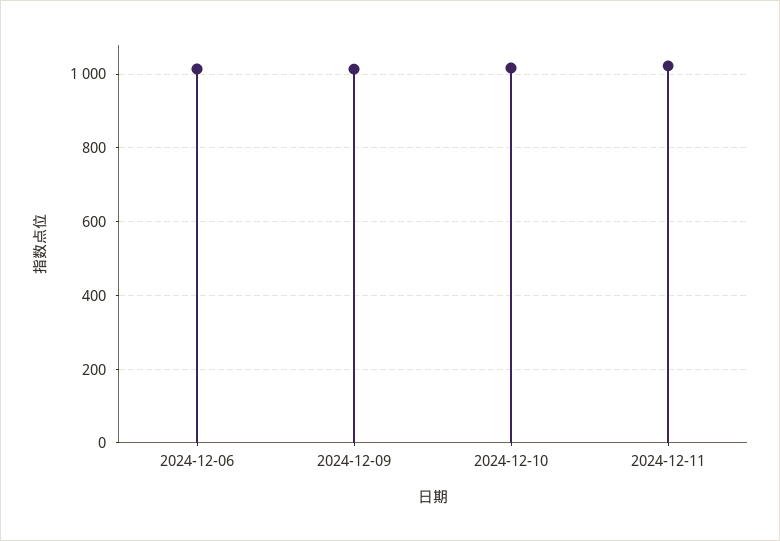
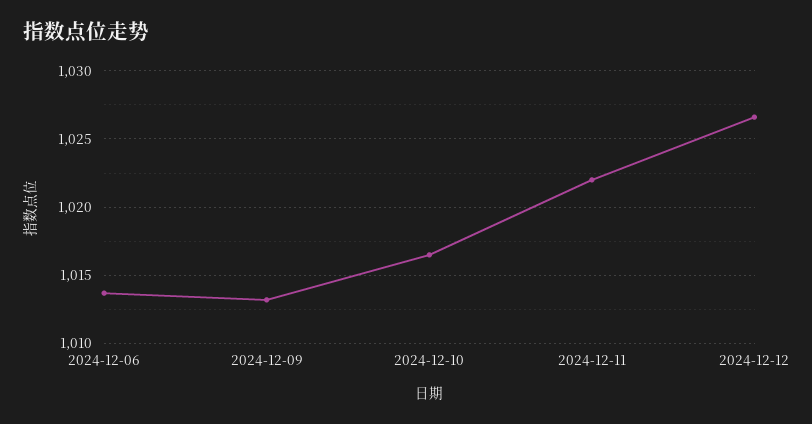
2024-12-12: none -> 1026.5

